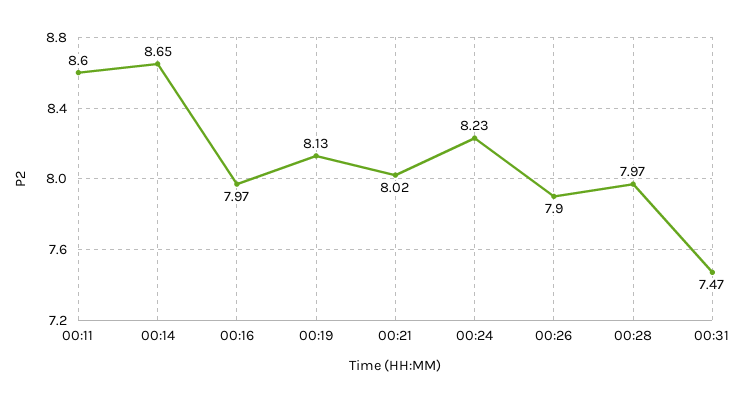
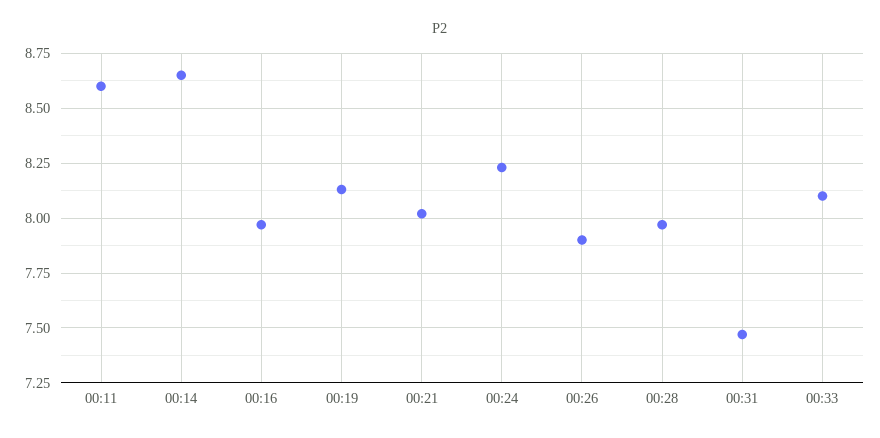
00:33: none -> 8.1

